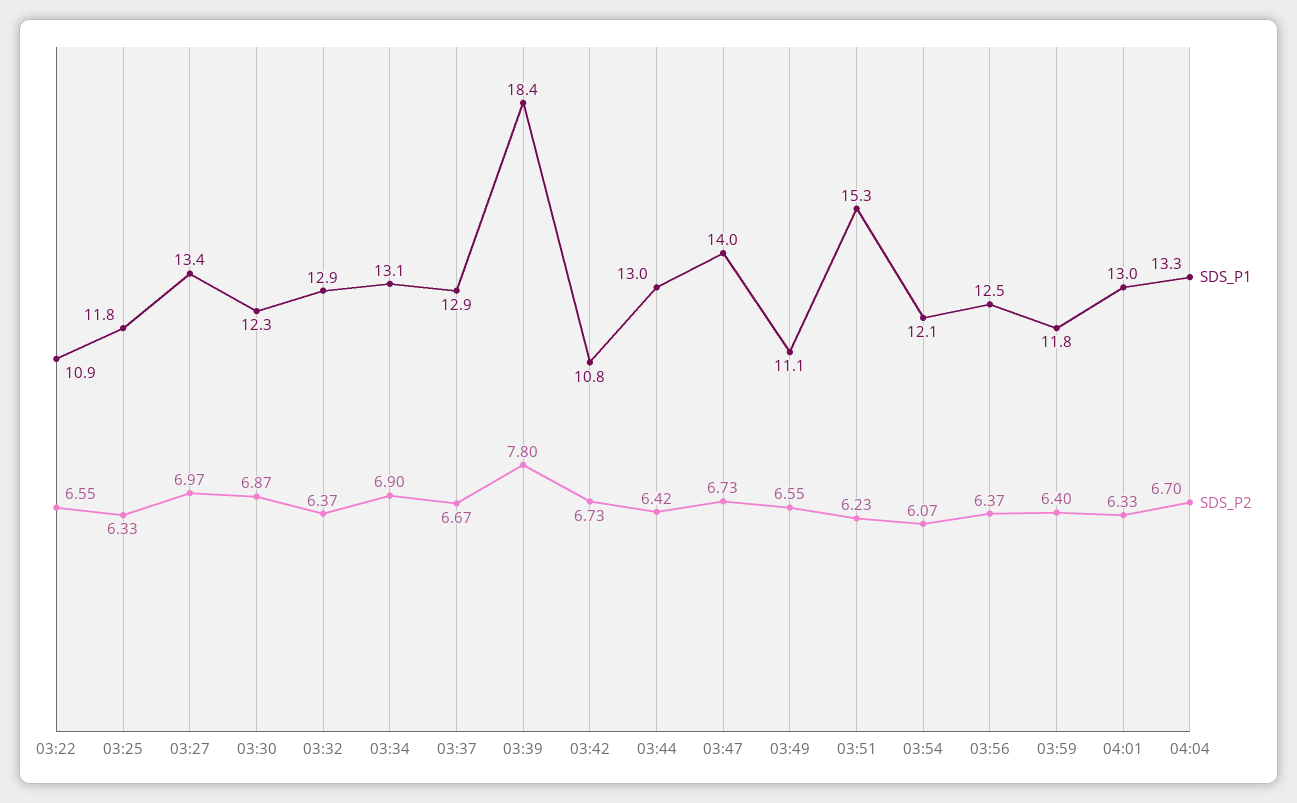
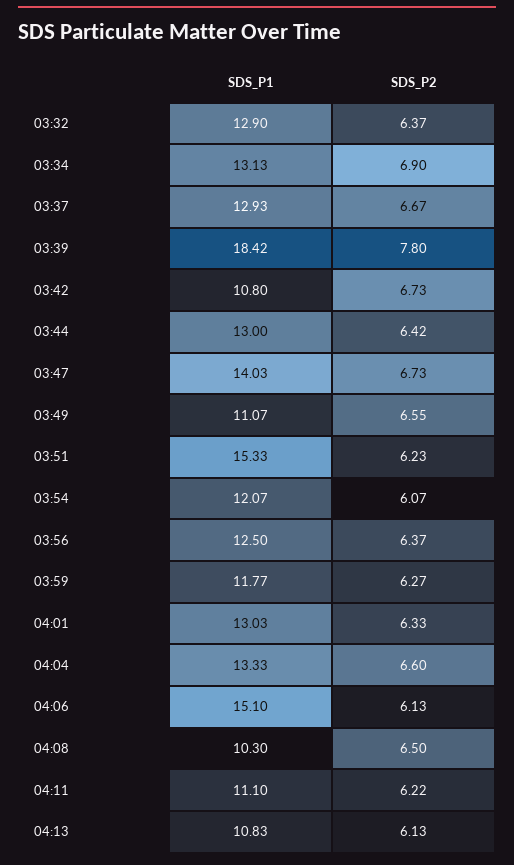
SDS_P1, 03:22: 10.9 -> none
SDS_P2, 03:22: 6.55 -> none
SDS_P1, 03:25: 11.8 -> none
SDS_P2, 03:25: 6.33 -> none
SDS_P1, 03:27: 13.4 -> none
SDS_P2, 03:27: 6.97 -> none
SDS_P1, 03:30: 12.3 -> none
SDS_P2, 03:30: 6.87 -> none
SDS_P2, 03:59: 6.4 -> 6.27
SDS_P2, 04:04: 6.7 -> 6.6
SDS_P1, 04:06: none -> 15.1
SDS_P2, 04:06: none -> 6.13
SDS_P1, 04:08: none -> 10.3
SDS_P2, 04:08: none -> 6.5
SDS_P1, 04:11: none -> 11.1
SDS_P2, 04:11: none -> 6.22
SDS_P1, 04:13: none -> 10.83
SDS_P2, 04:13: none -> 6.13

